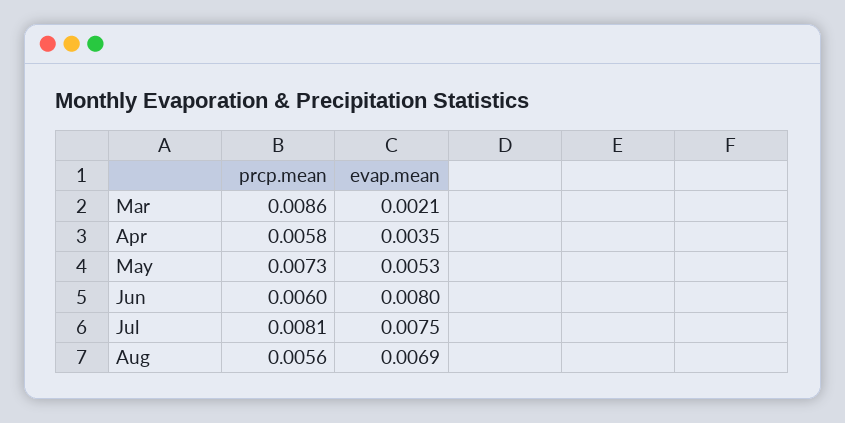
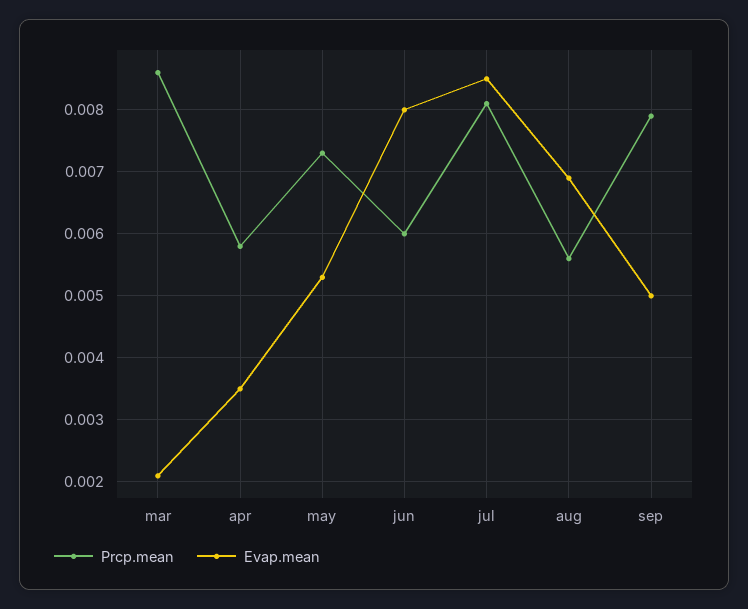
evap.mean, Jul: 0.0075 -> 0.0085
prcp.mean, sep: none -> 0.0079
evap.mean, sep: none -> 0.005

